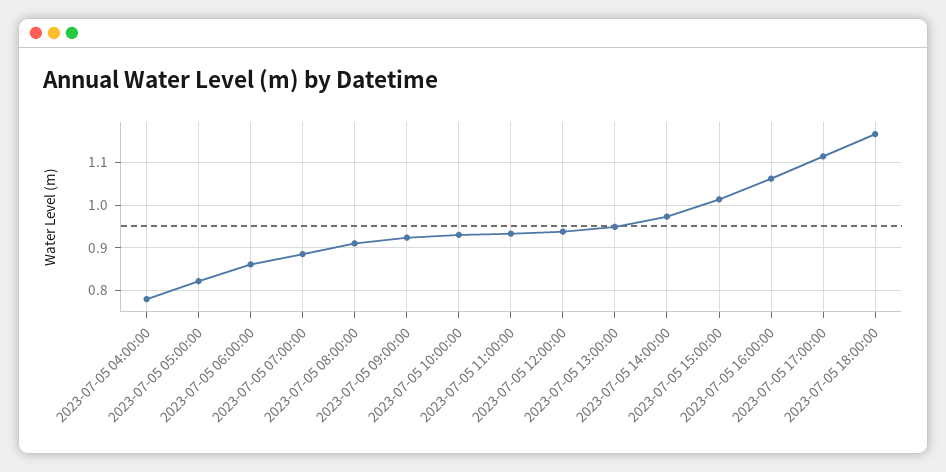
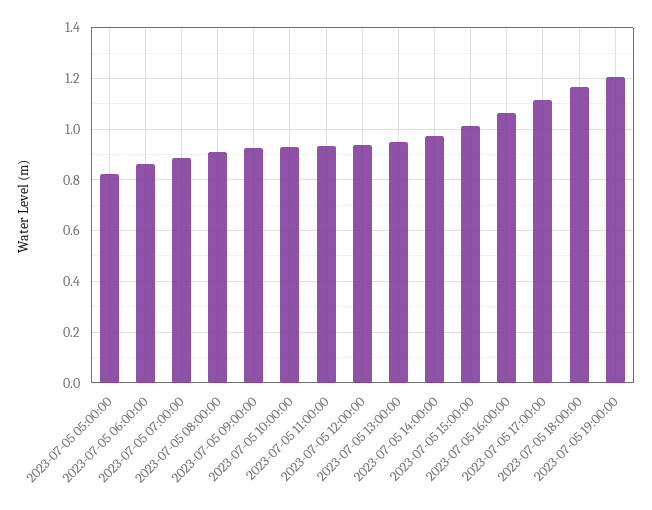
2023-07-05 04:00:00: 0.78 -> none
2023-07-05 19:00:00: none -> 1.2

